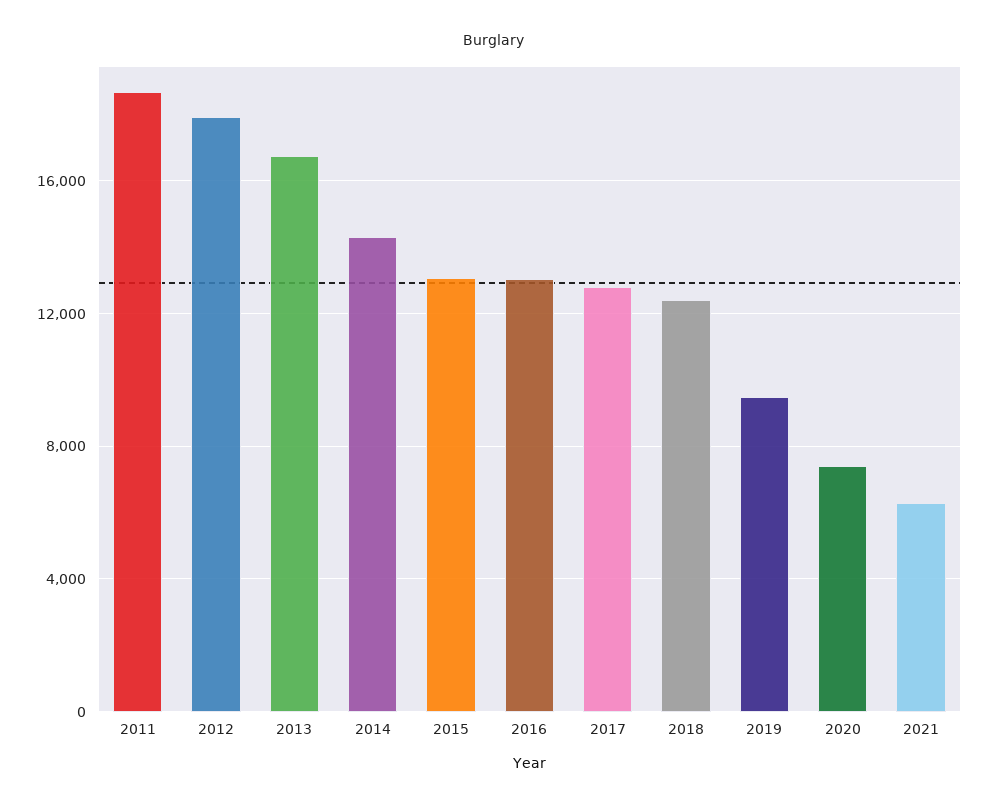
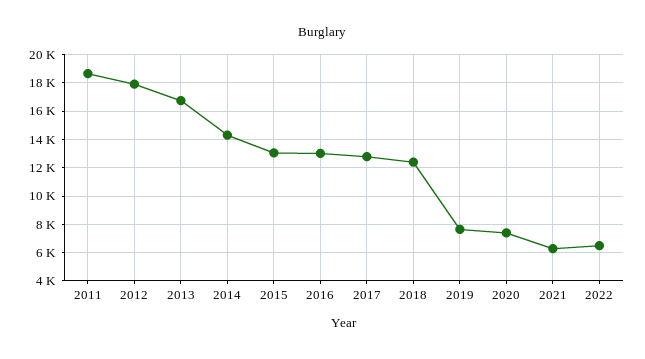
2019: 9500 -> 7500
2022: none -> 6500

